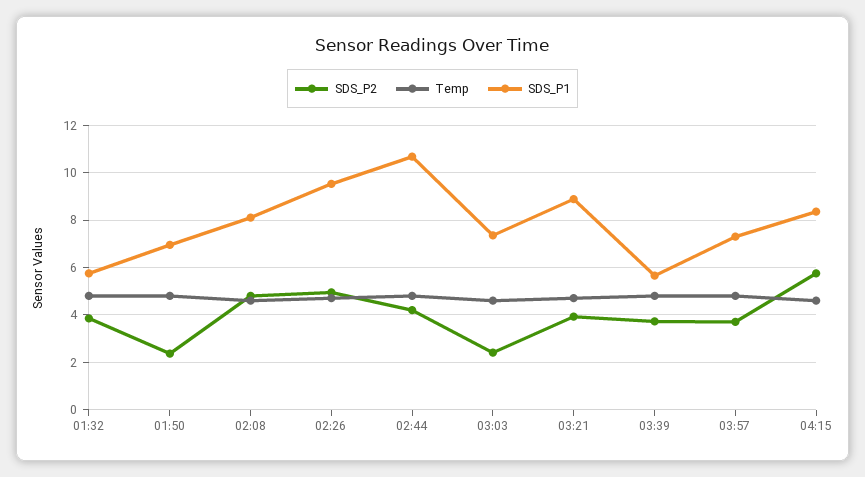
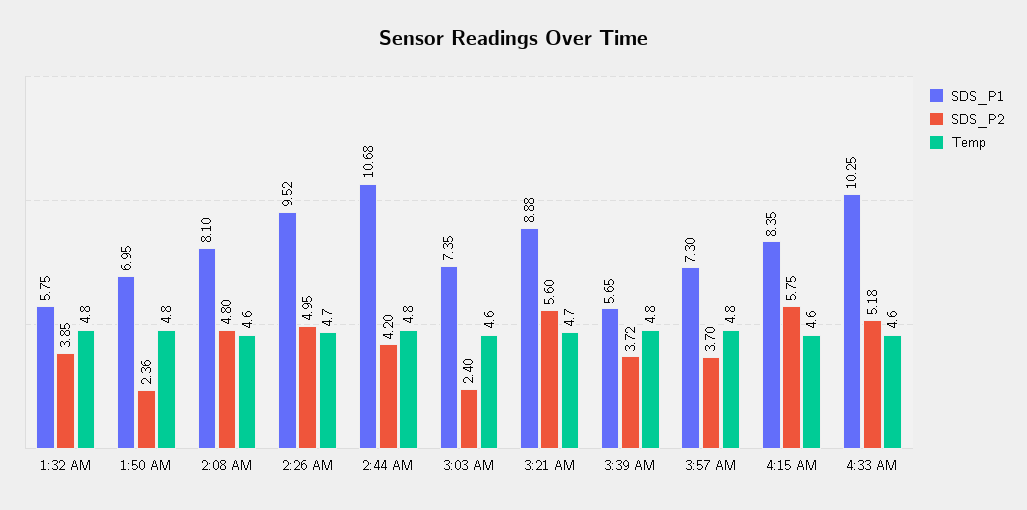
SDS_P2, 03:21: 4 -> 5.6
SDS_P1, 4:33 AM: none -> 10.25
SDS_P2, 4:33 AM: none -> 5.18
Temp, 4:33 AM: none -> 4.6

